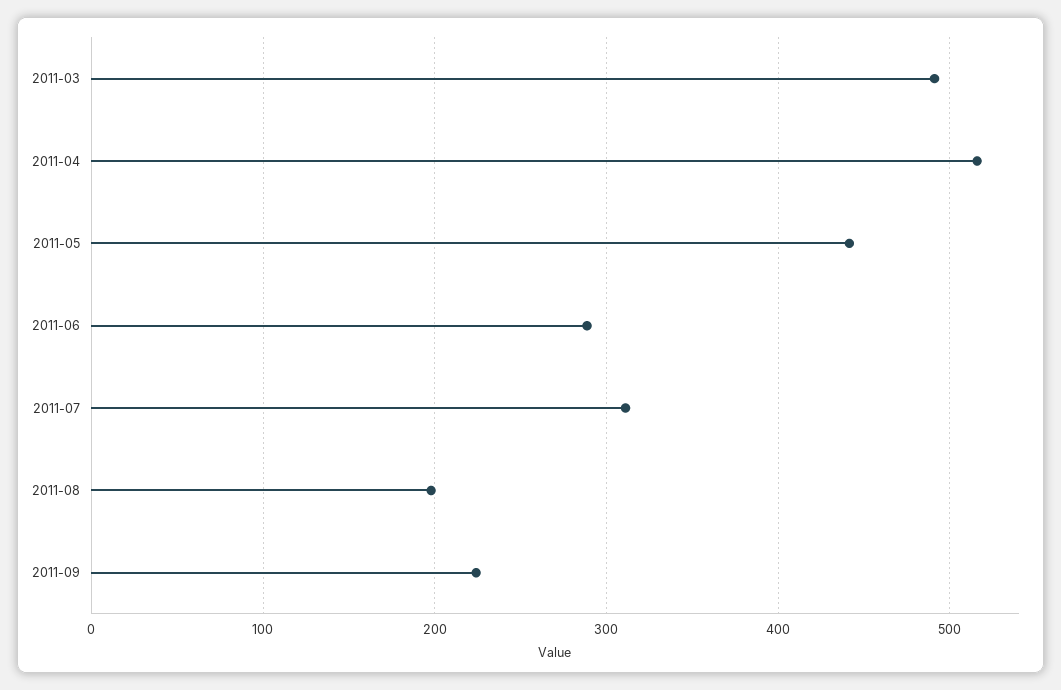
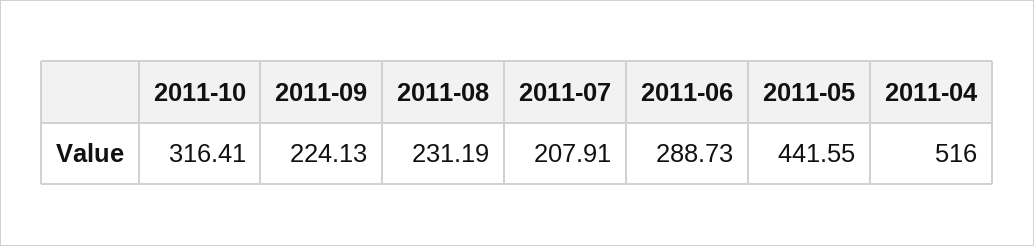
2011-03: 490 -> none
2011-07: 310 -> 207.91
2011-08: 200 -> 231.19
2011-10: none -> 316.41

